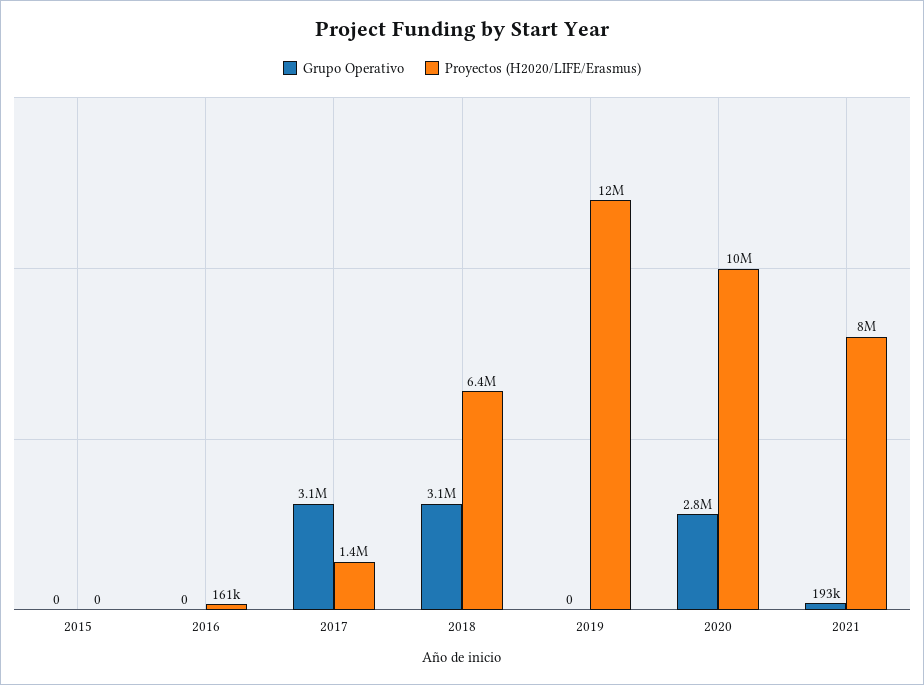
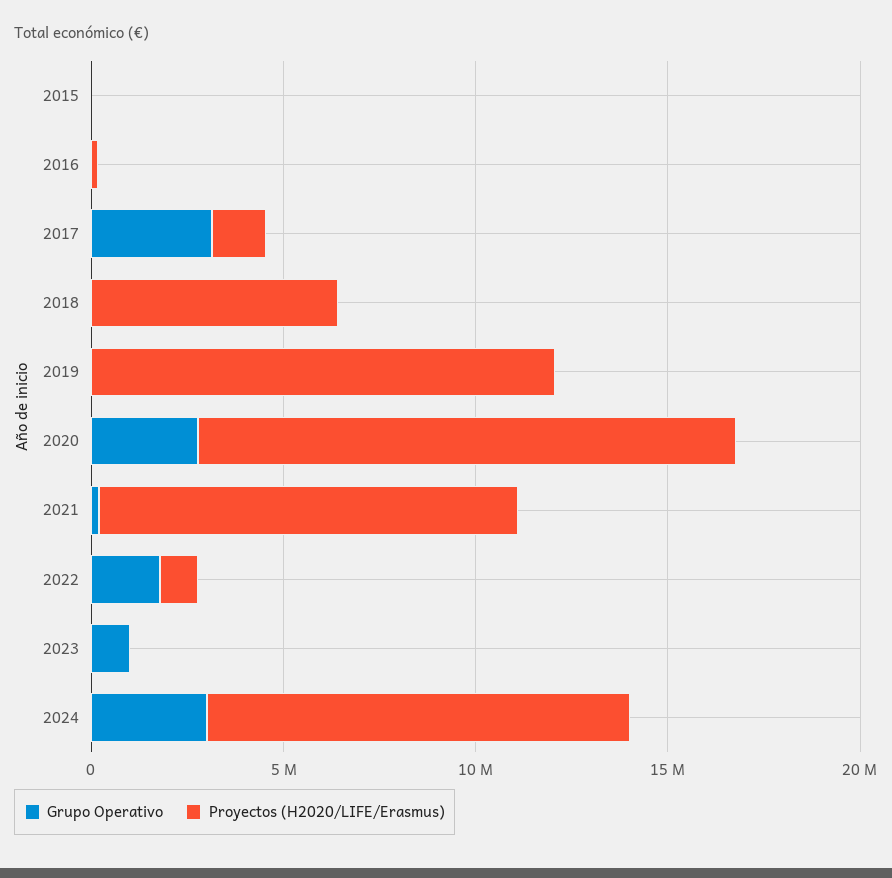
Grupo Operativo, 2018: 3100000 -> 0
Proyectos (H2020/LIFE/Erasmus), 2020: 10000000 -> 14000000
Proyectos (H2020/LIFE/Erasmus), 2021: 8000000 -> 11000000
Grupo Operativo, 2022: none -> 2000000
Proyectos (H2020/LIFE/Erasmus), 2022: none -> 1000000
Grupo Operativo, 2023: none -> 1000000
Proyectos (H2020/LIFE/Erasmus), 2023: none -> 0
Grupo Operativo, 2024: none -> 3000000
Proyectos (H2020/LIFE/Erasmus), 2024: none -> 11000000

